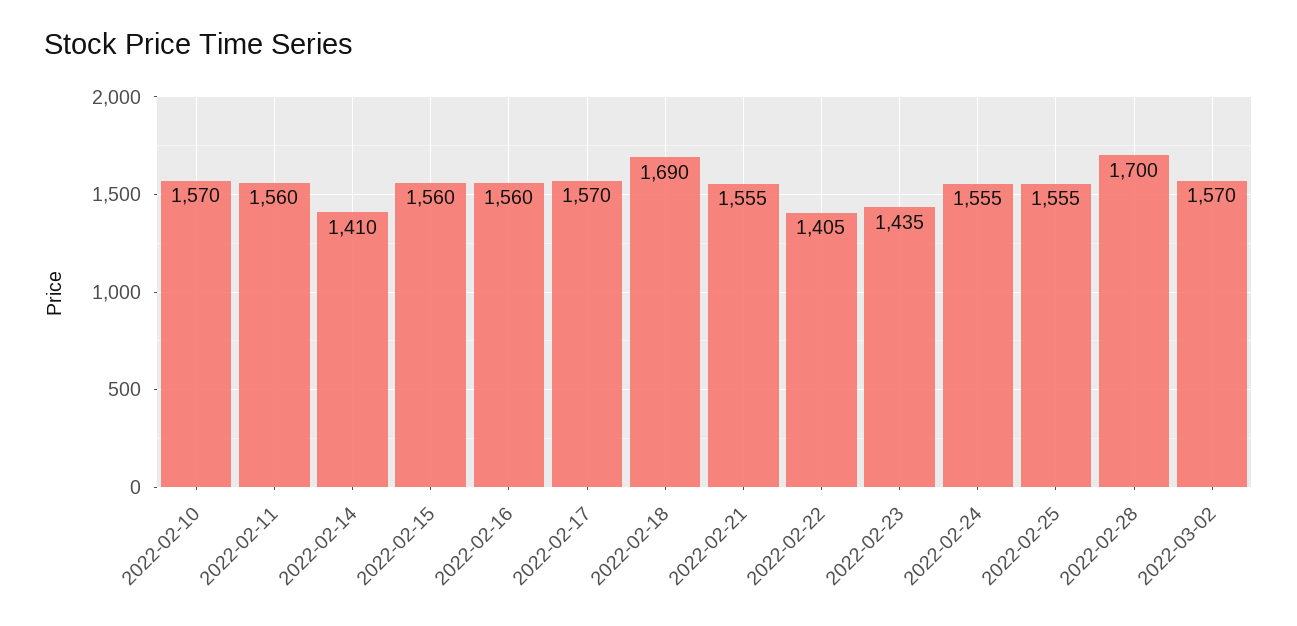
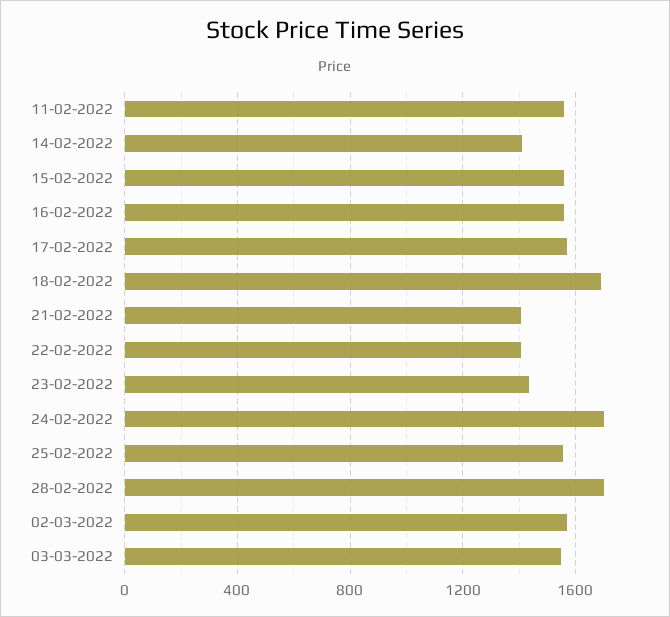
2022-02-10: 1570 -> none
2022-02-21: 1555 -> 1400
2022-02-24: 1555 -> 1700
03-03-2022: none -> 1550

